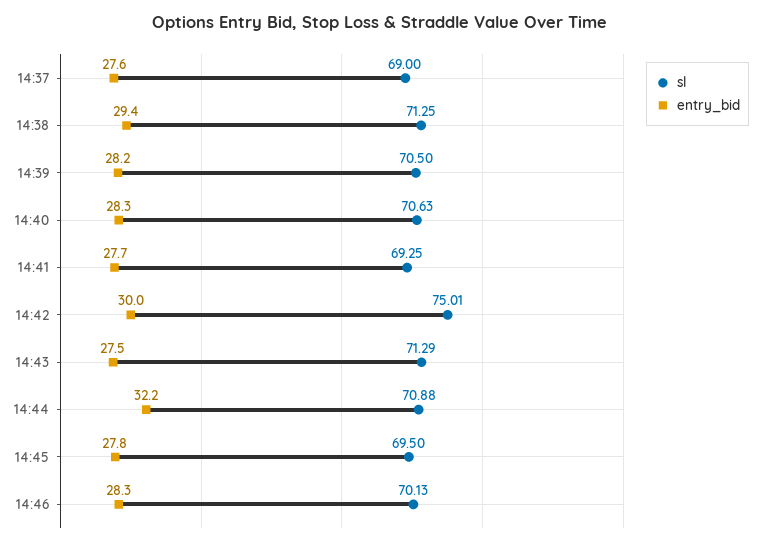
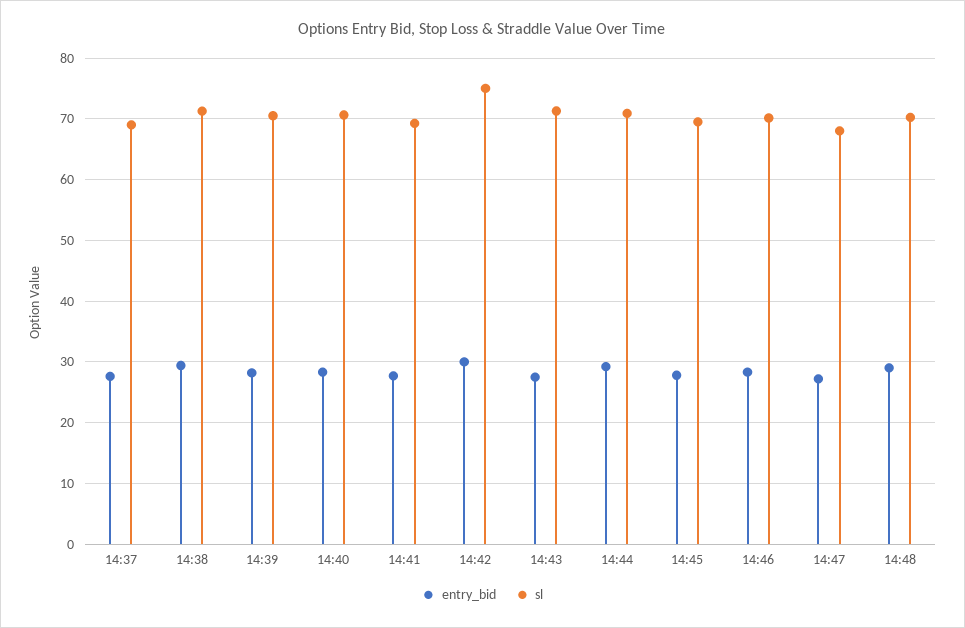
entry_bid, 14:44: 32.2 -> 29
entry_bid, 14:47: none -> 27
sl, 14:47: none -> 68
entry_bid, 14:48: none -> 29
sl, 14:48: none -> 70

